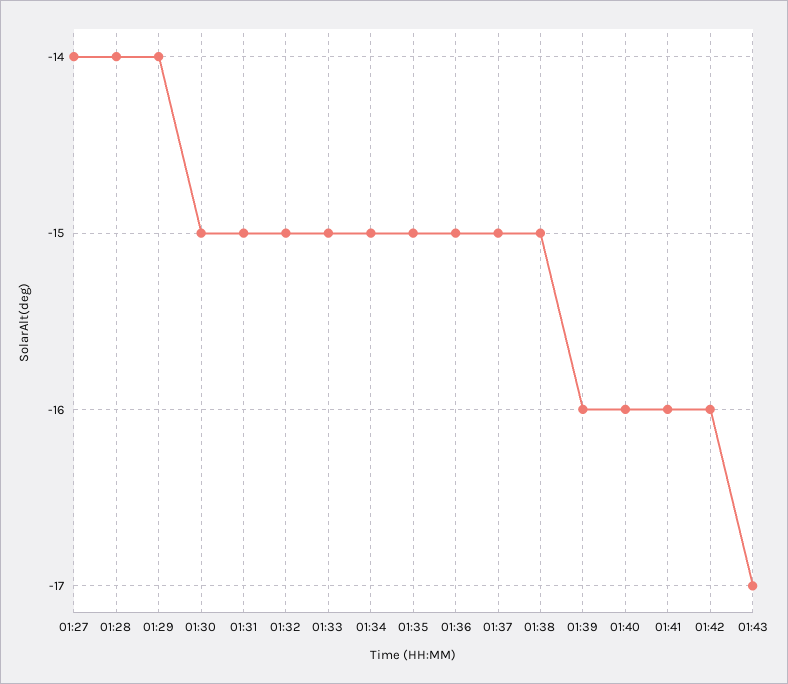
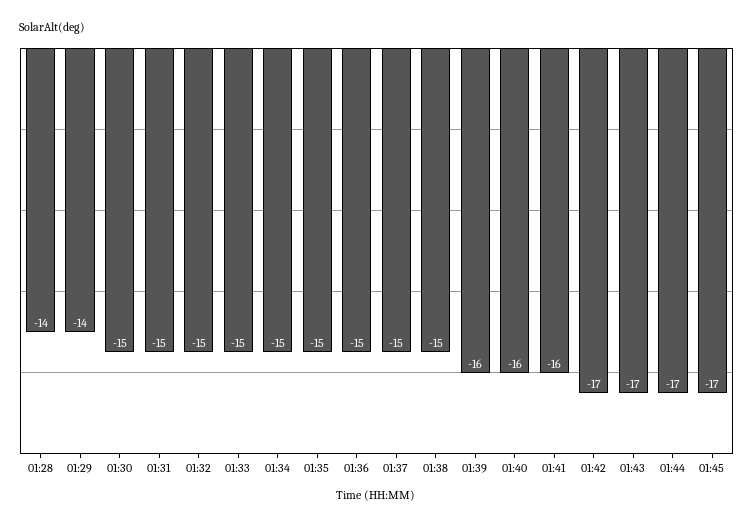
01:27: -14 -> none
01:42: -16 -> -17
01:44: none -> -17
01:45: none -> -17

